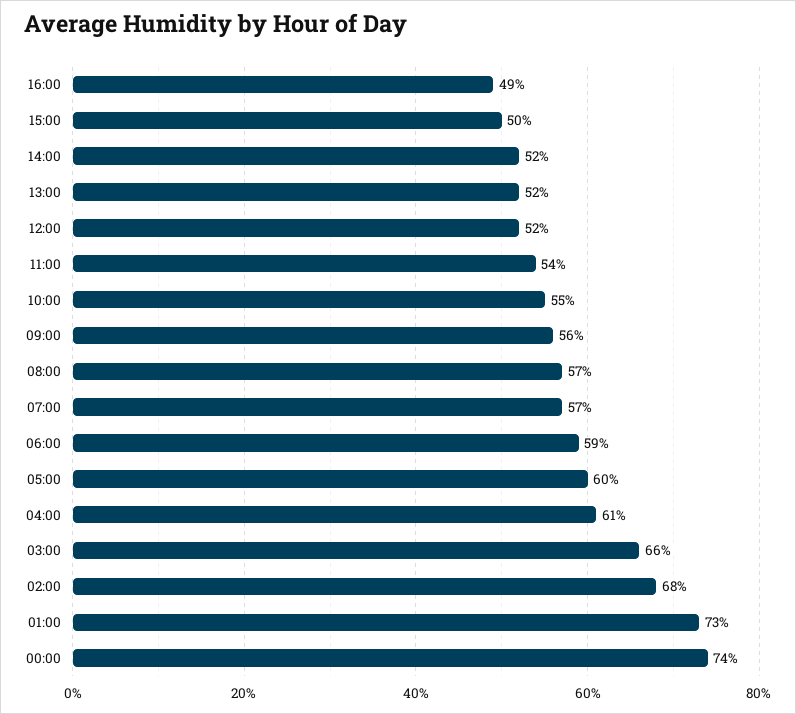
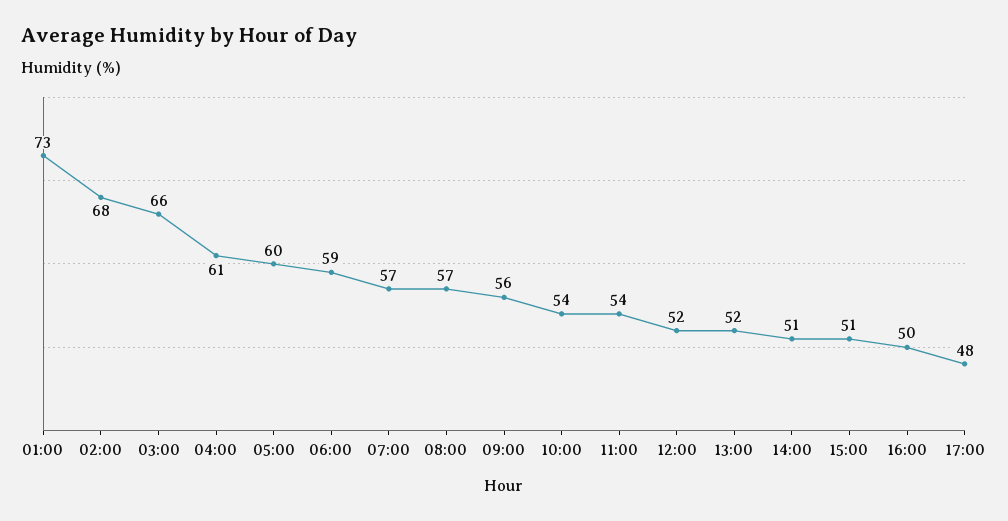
16:00: 49 -> 50
15:00: 50 -> 51
14:00: 52 -> 51
10:00: 55 -> 54
00:00: 74 -> none
17:00: none -> 48

